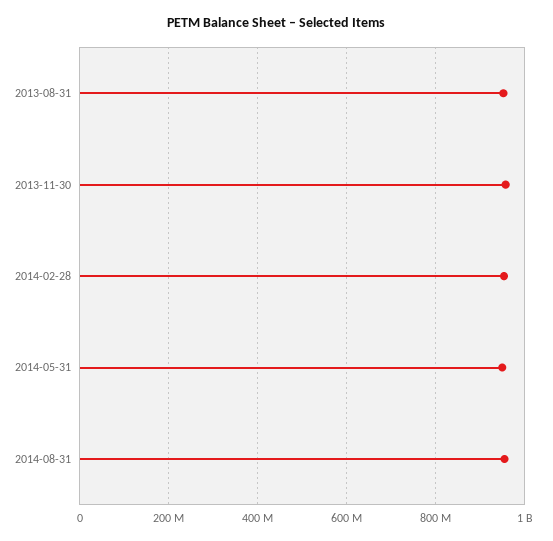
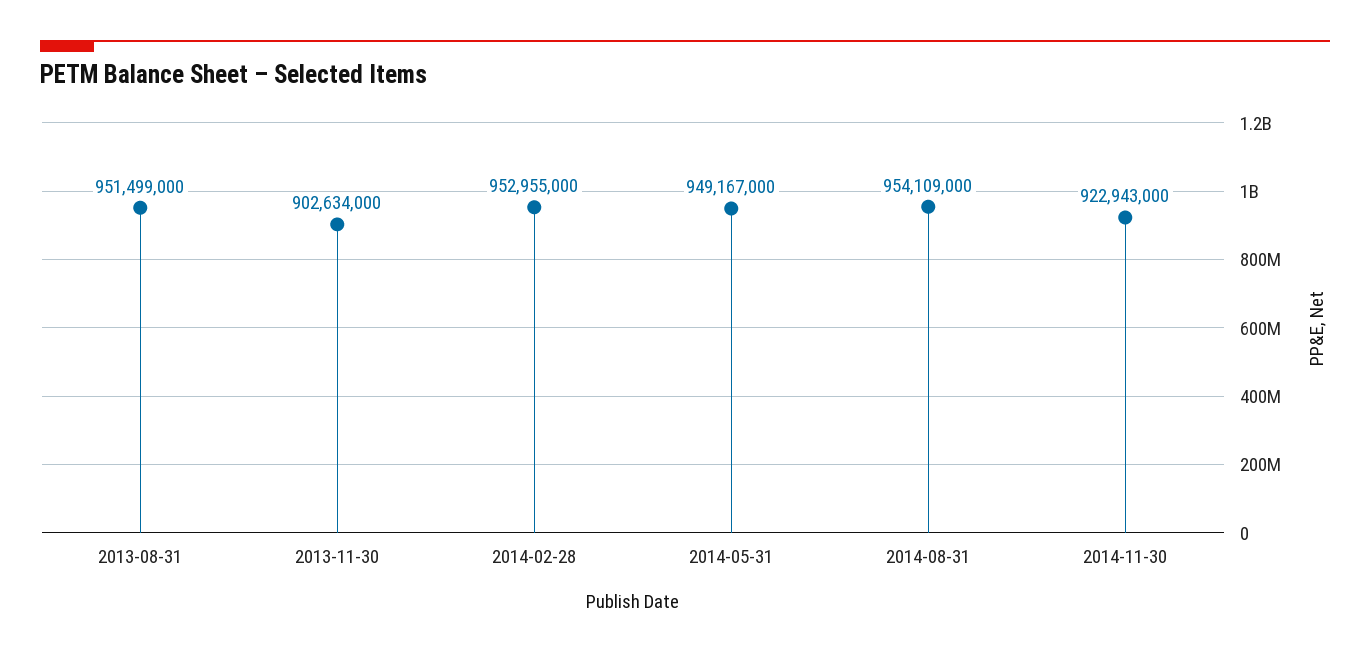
2013-11-30: 960000000 -> 902634000
2014-11-30: none -> 922943000

